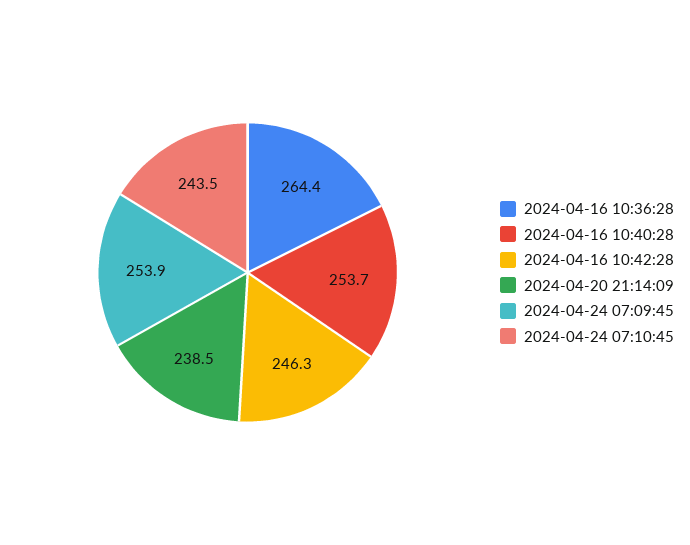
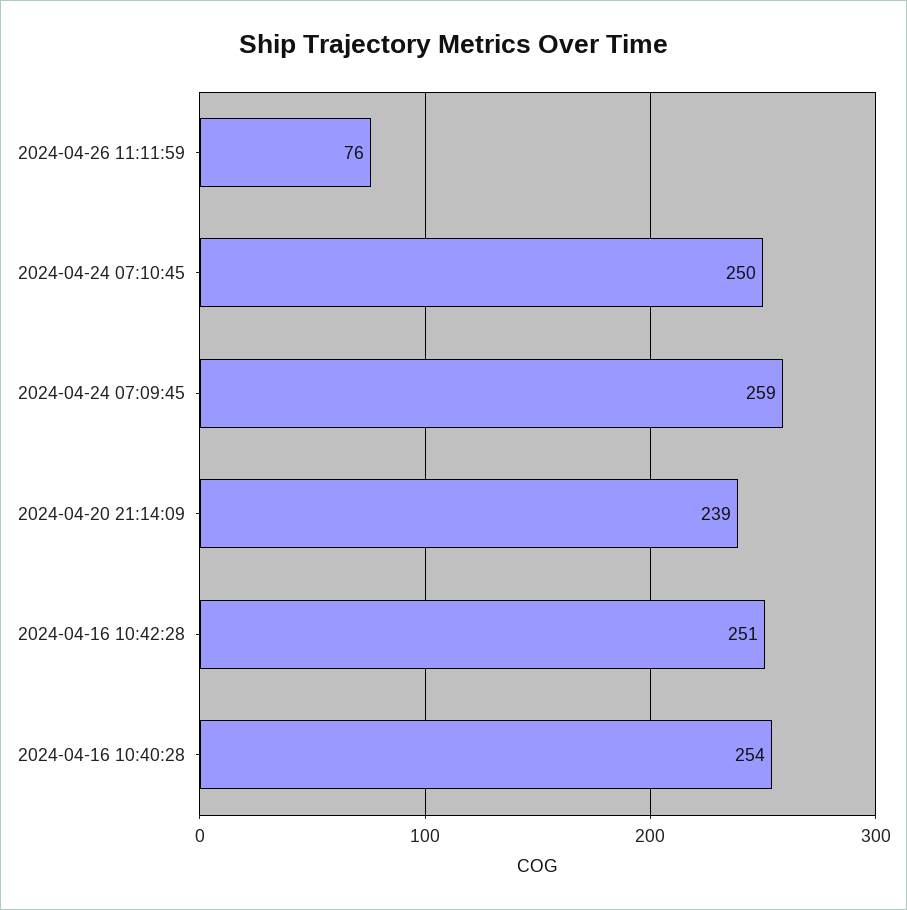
2024-04-16 10:36:28: 264.4 -> none
2024-04-16 10:42:28: 246.3 -> 251
2024-04-24 07:09:45: 253.9 -> 259
2024-04-24 07:10:45: 243.5 -> 250
2024-04-26 11:11:59: none -> 76

